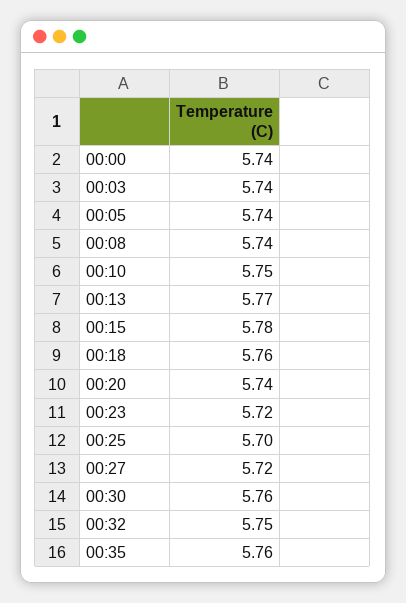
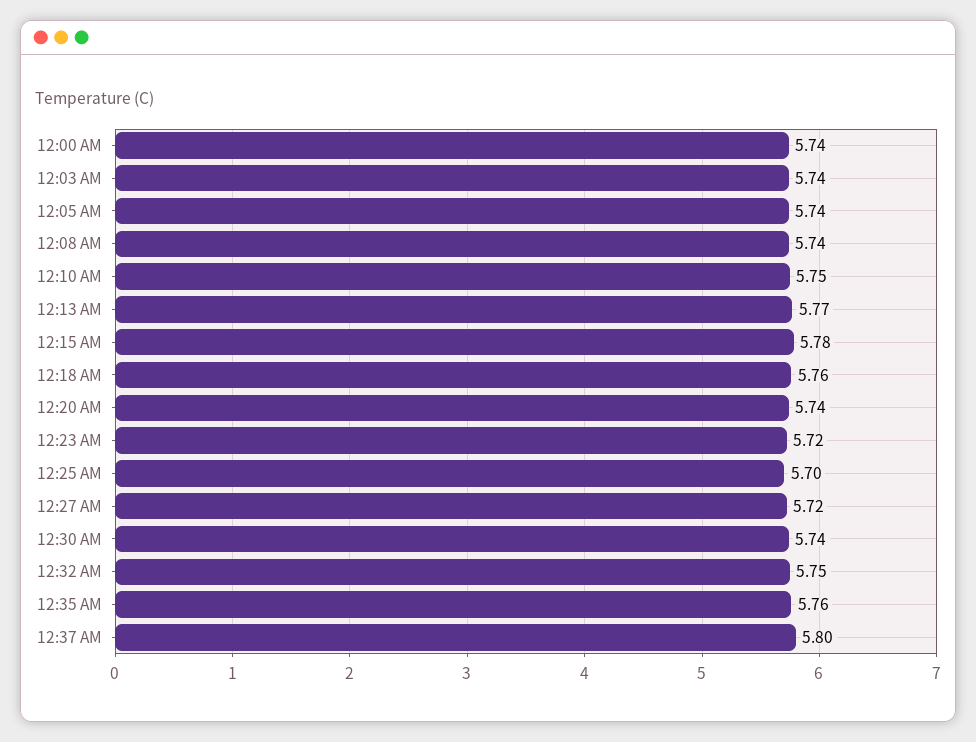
00:30: 5.76 -> 5.74
12:37 AM: none -> 5.8

